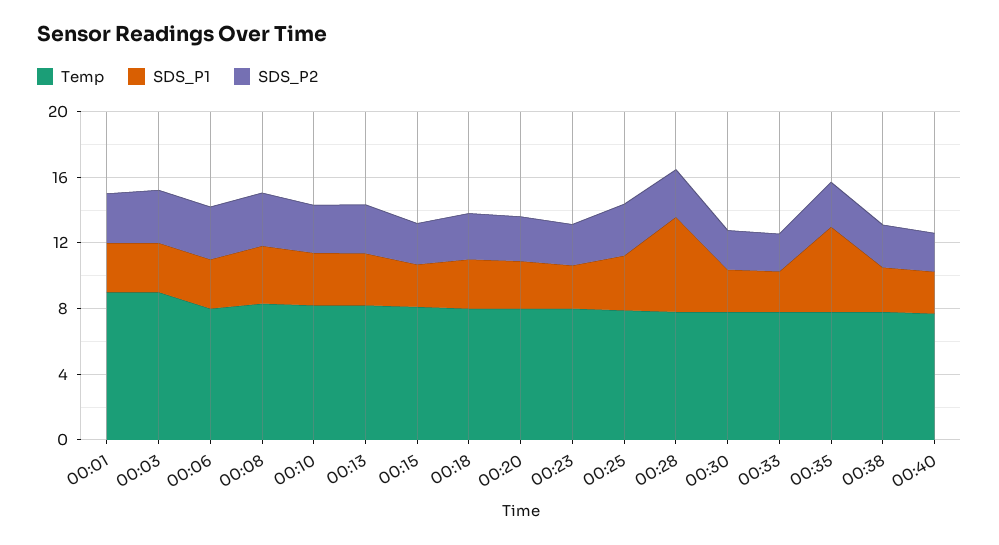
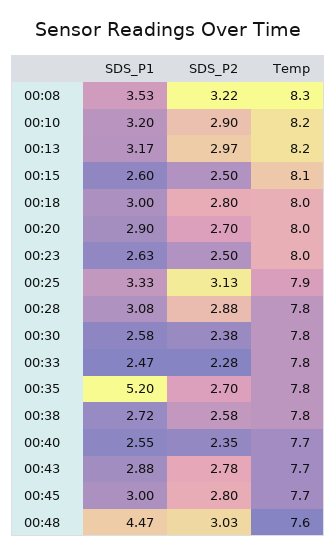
Temp, 00:01: 9 -> none
SDS_P1, 00:01: 3 -> none
SDS_P2, 00:01: 3 -> none
Temp, 00:03: 9 -> none
SDS_P1, 00:03: 3 -> none
SDS_P2, 00:03: 3 -> none
Temp, 00:06: 8 -> none
SDS_P1, 00:06: 3 -> none
SDS_P2, 00:06: 3 -> none
SDS_P1, 00:28: 6 -> 3.08
SDS_P1, 00:43: none -> 2.88
SDS_P2, 00:43: none -> 2.78
Temp, 00:43: none -> 7.7
SDS_P1, 00:45: none -> 3
SDS_P2, 00:45: none -> 2.8
Temp, 00:45: none -> 7.7
SDS_P1, 00:48: none -> 4.47
SDS_P2, 00:48: none -> 3.03
Temp, 00:48: none -> 7.6

